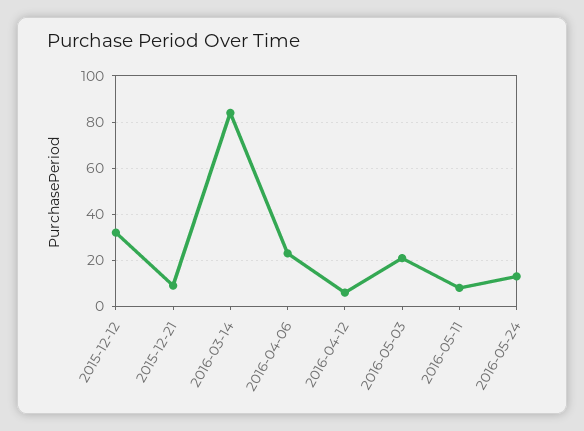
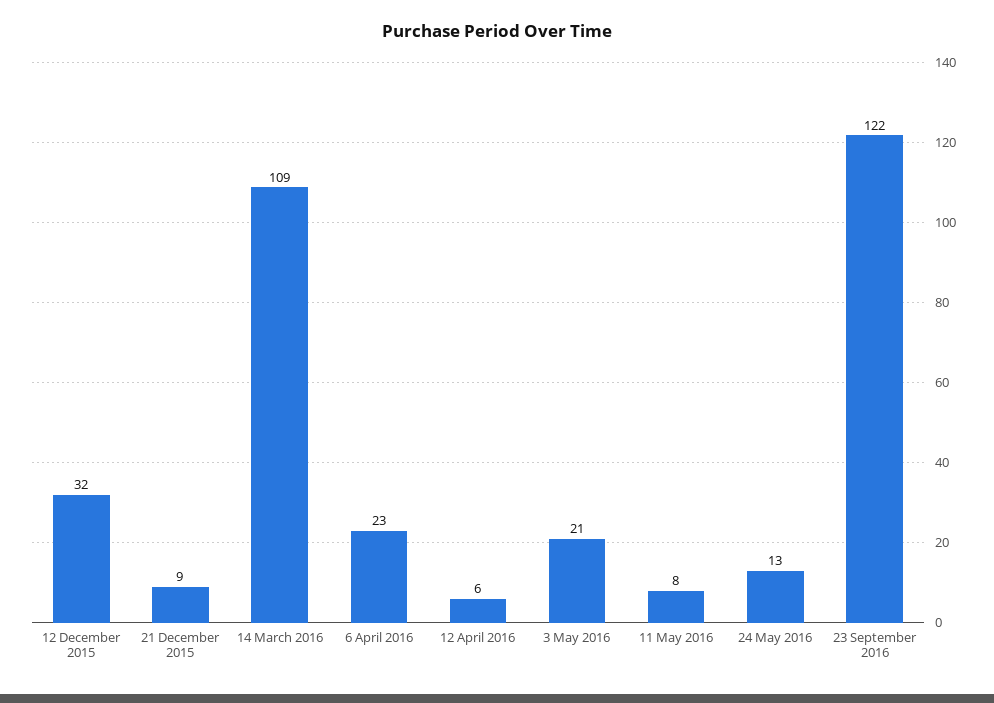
2016-03-14: 85 -> 109
23 September 2016: none -> 122

